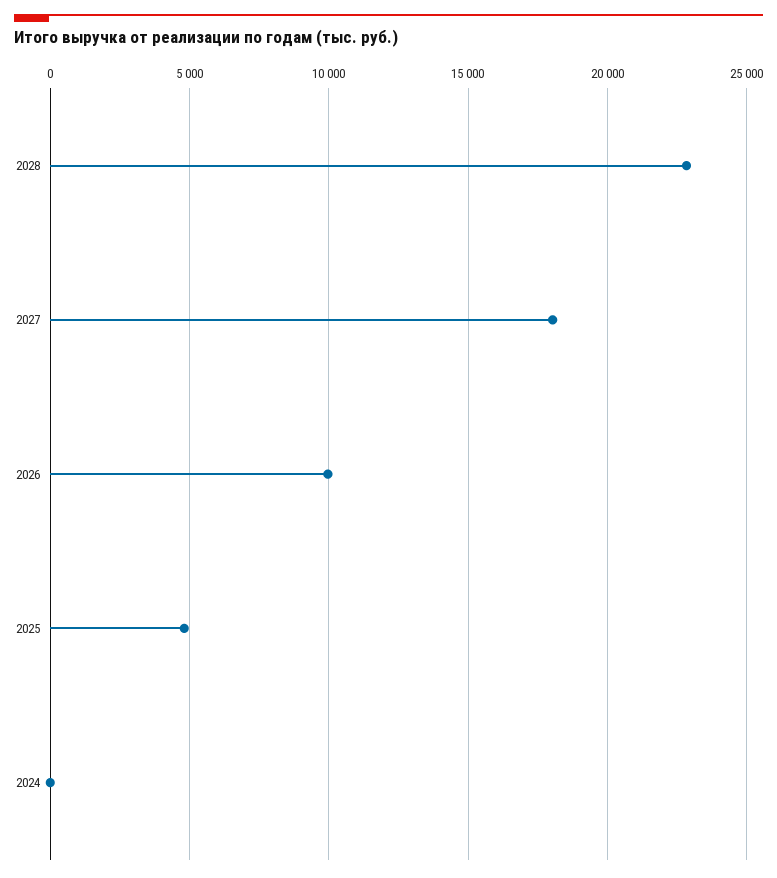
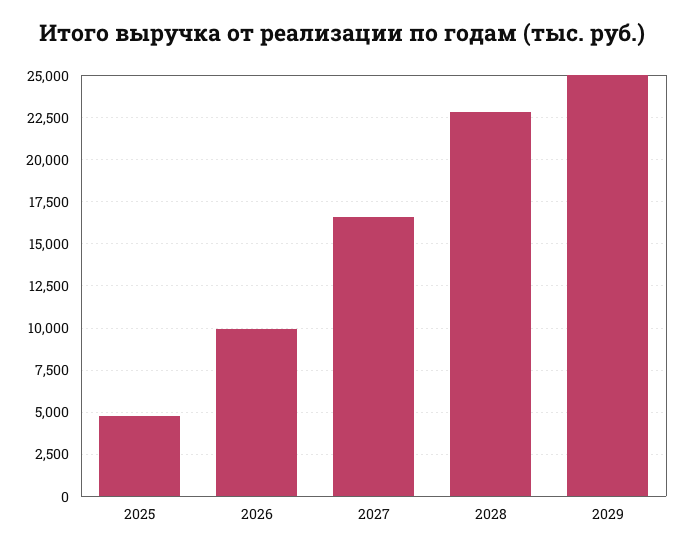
2027: 18000 -> 16500
2024: 0 -> none
2029: none -> 25000

